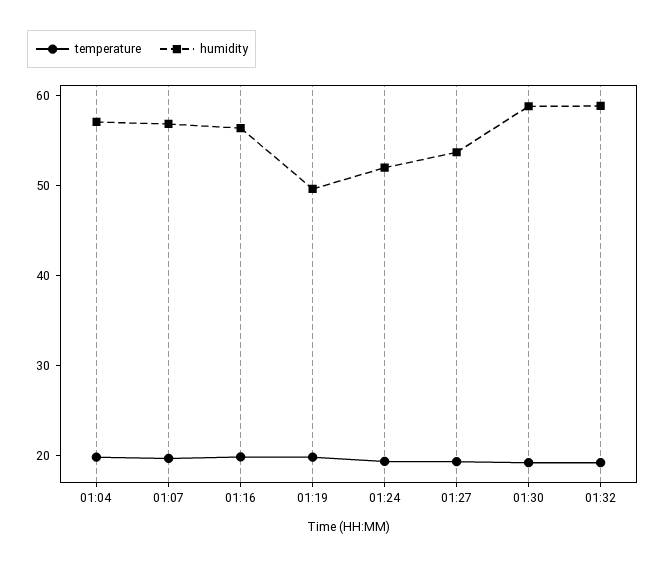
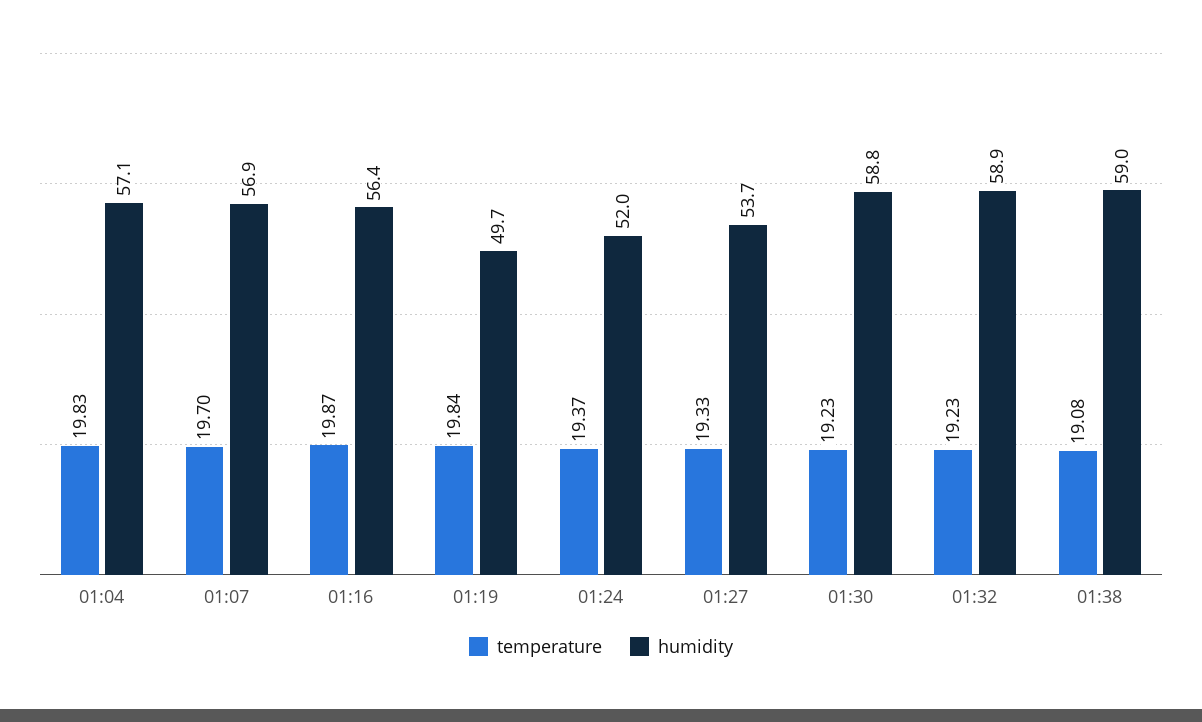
temperature, 01:38: none -> 19.08
humidity, 01:38: none -> 59

